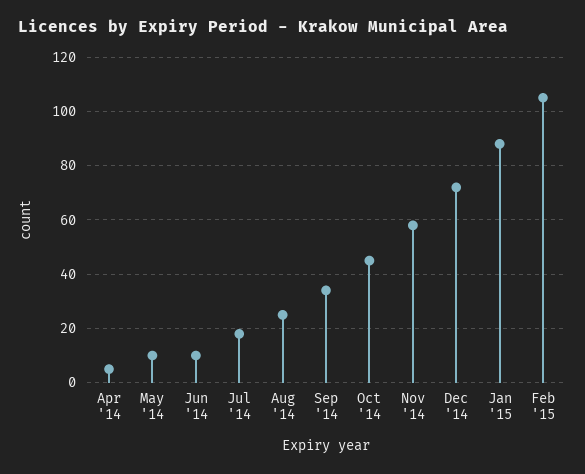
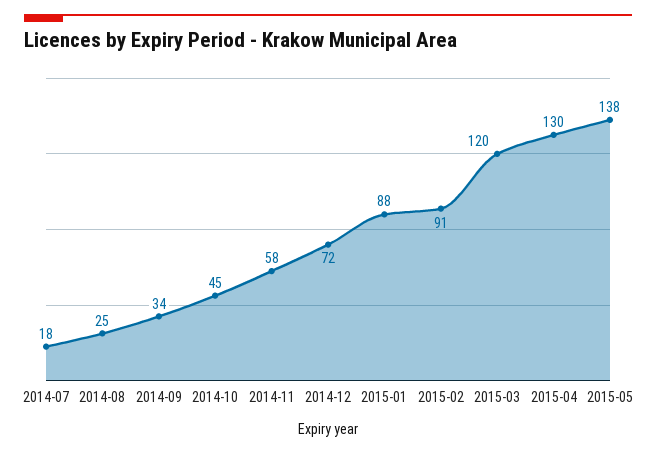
Apr '14: 5 -> none
May '14: 10 -> none
Jun '14: 10 -> none
Feb '15: 105 -> 91
2015-03: none -> 120
2015-04: none -> 130
2015-05: none -> 138

